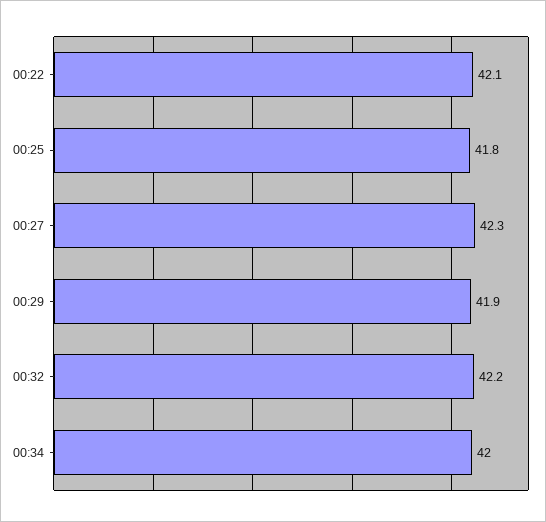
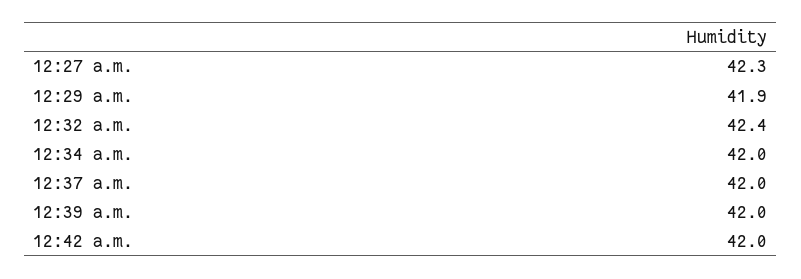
00:22: 42.1 -> none
00:25: 41.8 -> none
00:32: 42.2 -> 42.4
12:37 a.m.: none -> 42
12:39 a.m.: none -> 42
12:42 a.m.: none -> 42

